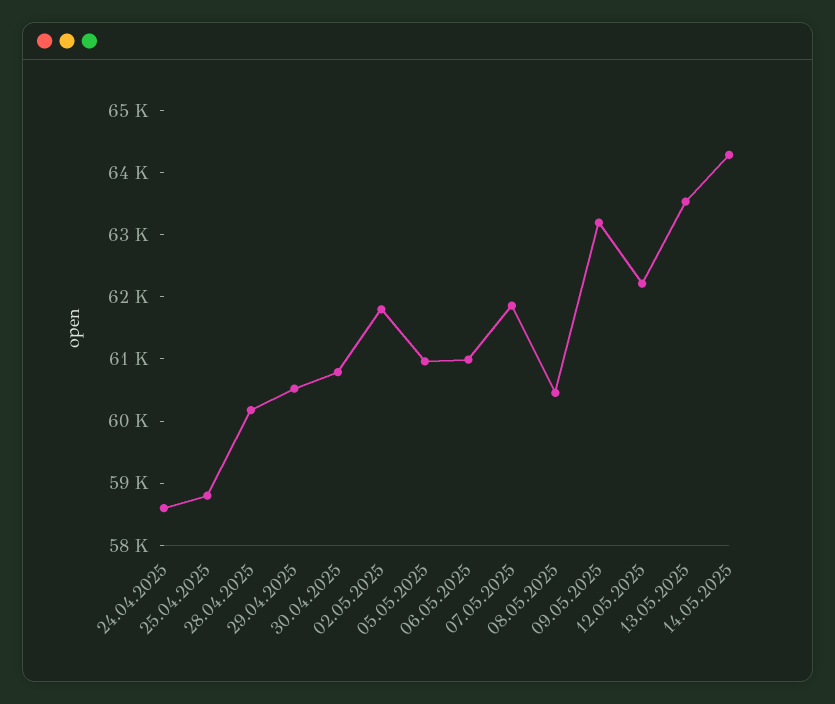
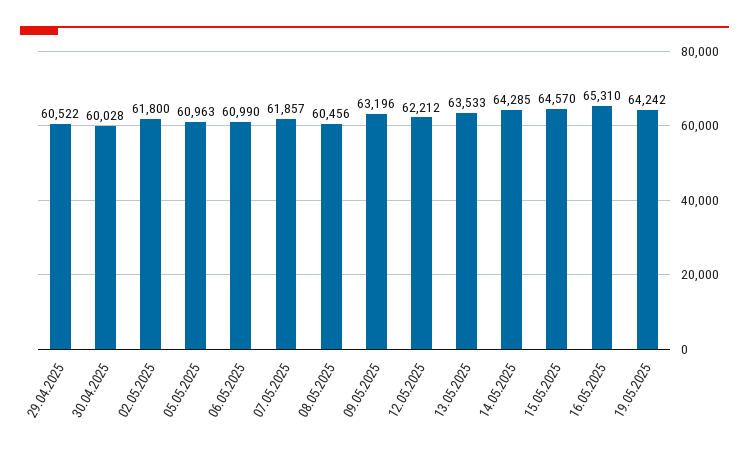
24.04.2025: 58600 -> none
25.04.2025: 58800 -> none
28.04.2025: 60200 -> none
30.04.2025: 60800 -> 60028
15.05.2025: none -> 64570
16.05.2025: none -> 65310
19.05.2025: none -> 64242

